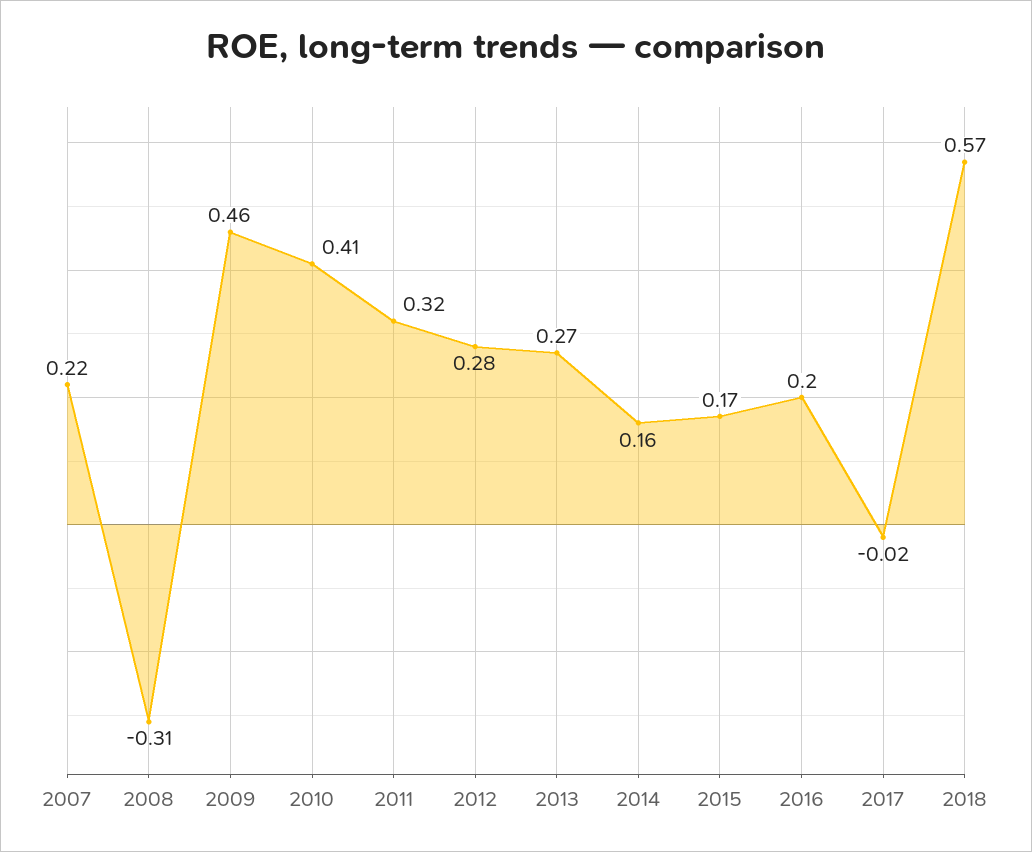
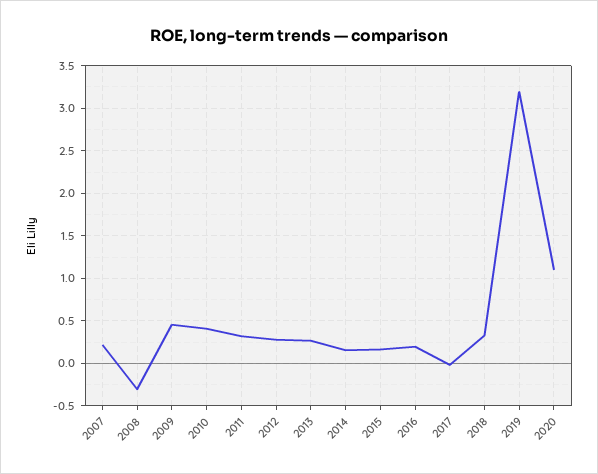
2018: 0.57 -> 0.3
2019: none -> 3.2
2020: none -> 1.1

